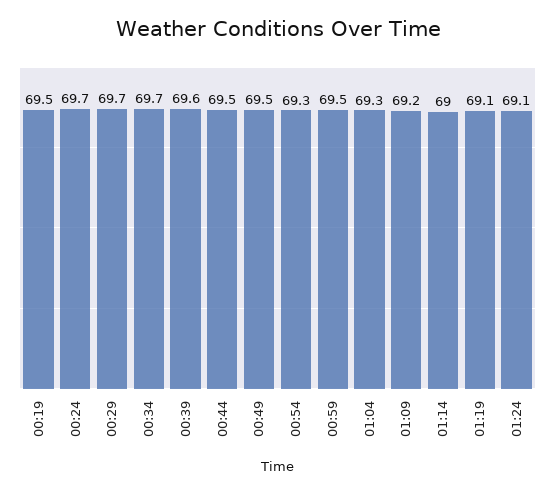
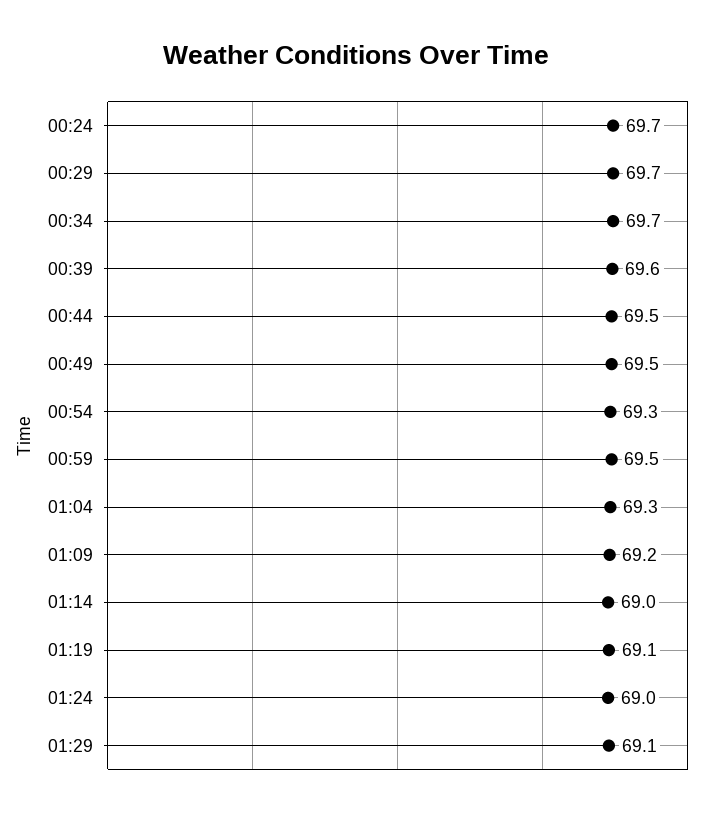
00:19: 69.5 -> none
01:24: 69.1 -> 69
01:29: none -> 69.1

